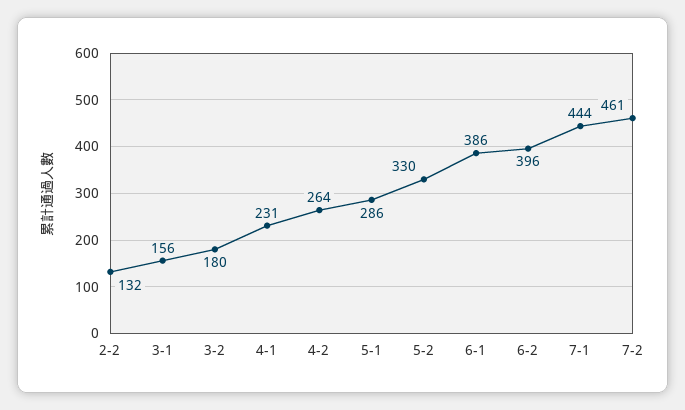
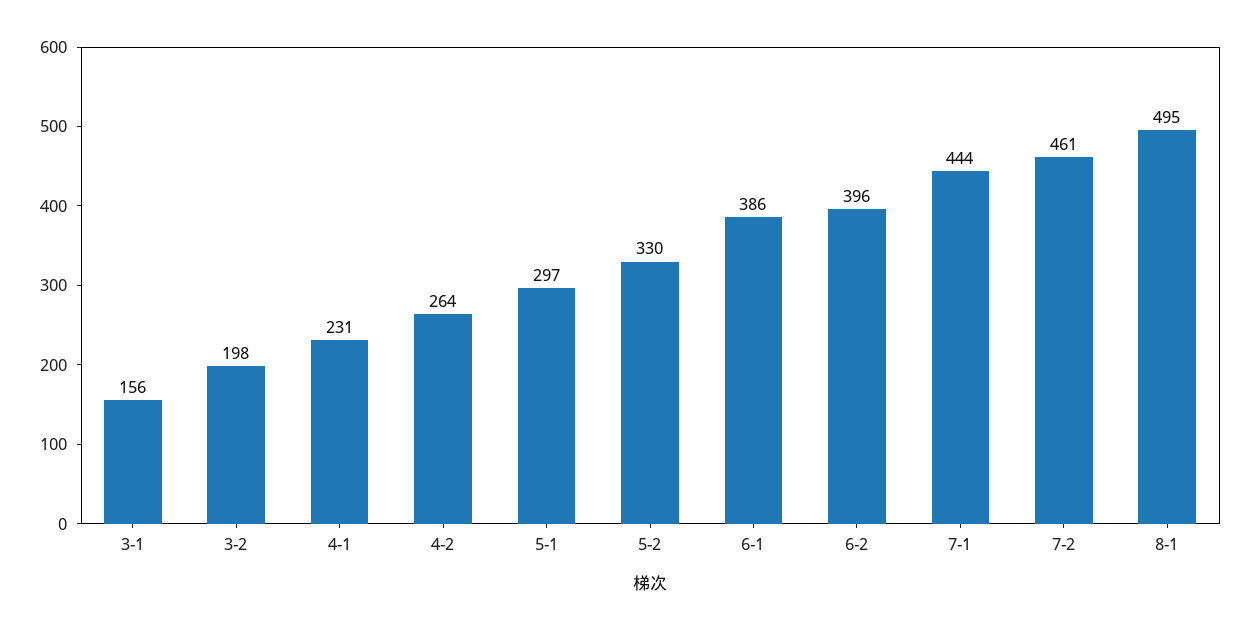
2-2: 132 -> none
3-2: 180 -> 198
5-1: 286 -> 297
8-1: none -> 495

